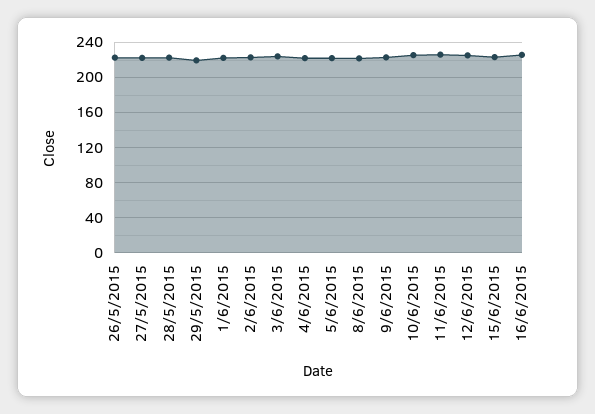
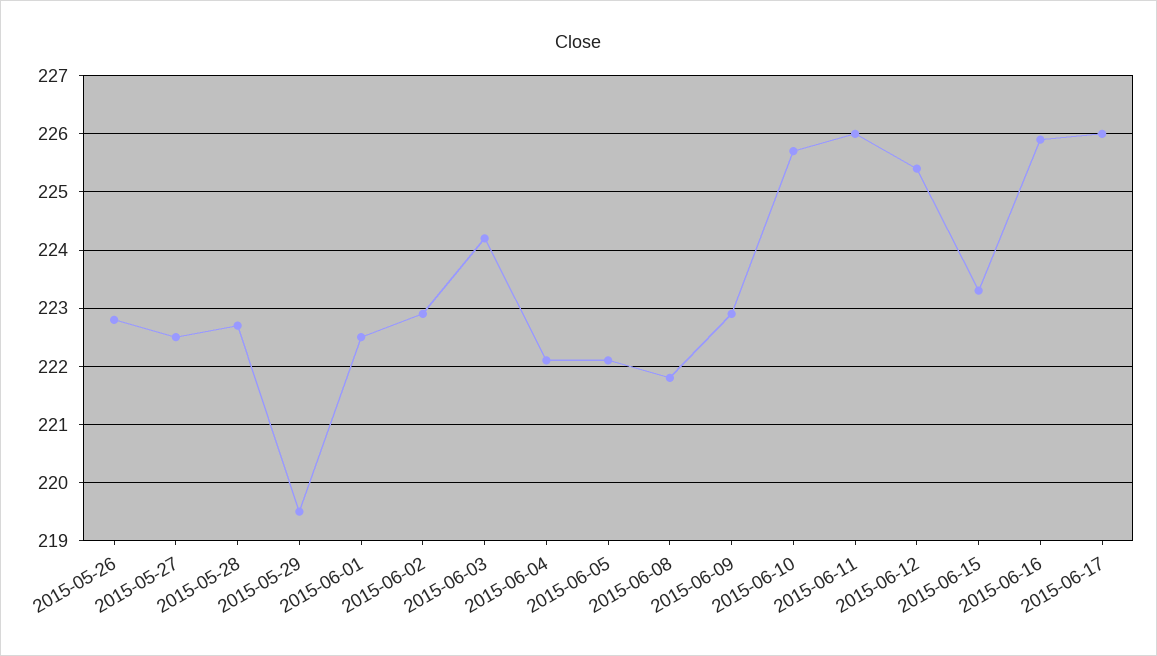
2015-06-17: none -> 226

